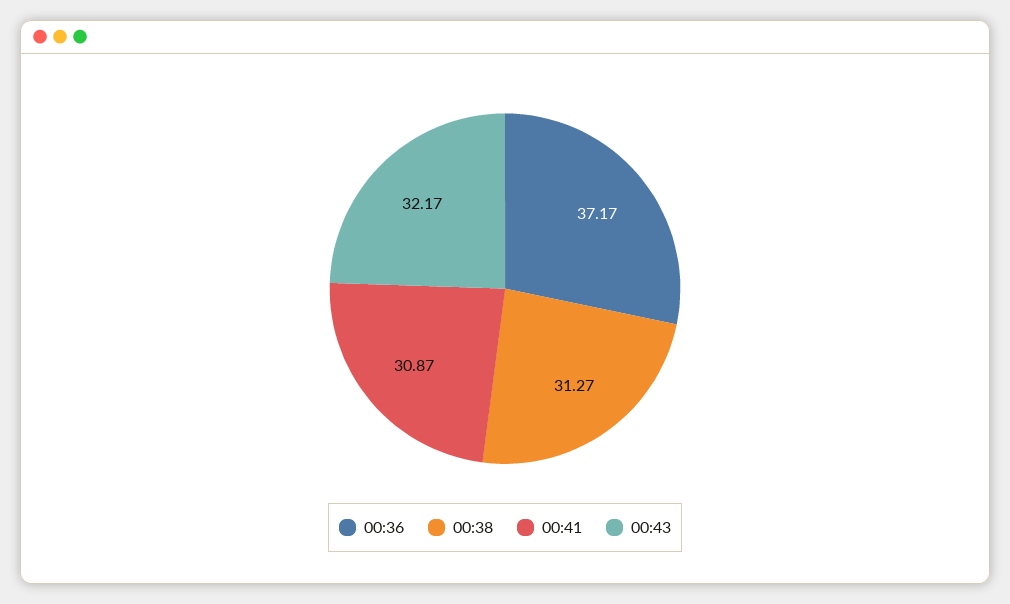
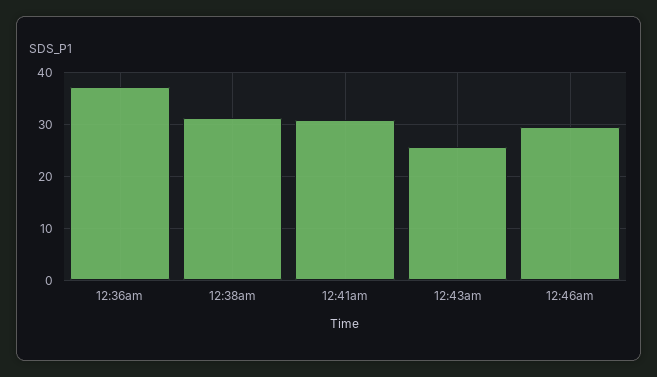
00:43: 32.17 -> 26
12:46am: none -> 30

